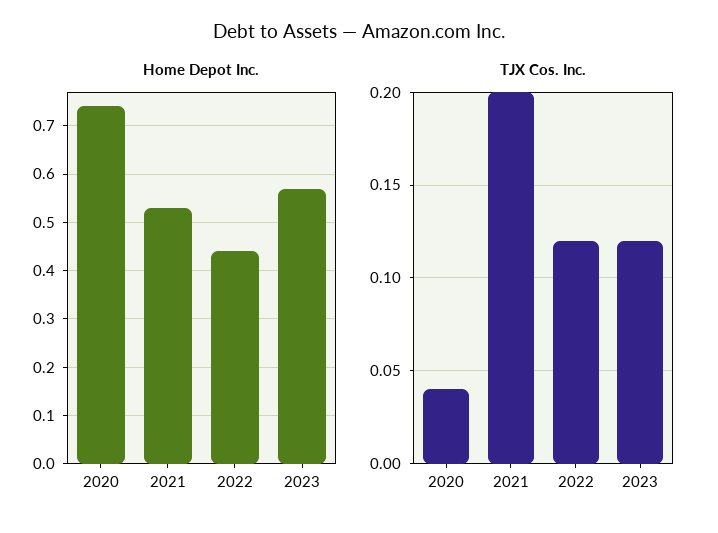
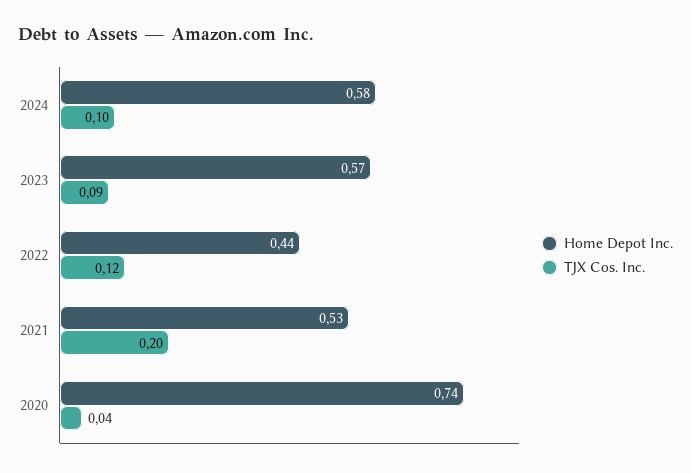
TJX Cos. Inc., 2023: 0.12 -> 0.09
Home Depot Inc., 2024: none -> 0.58
TJX Cos. Inc., 2024: none -> 0.1

